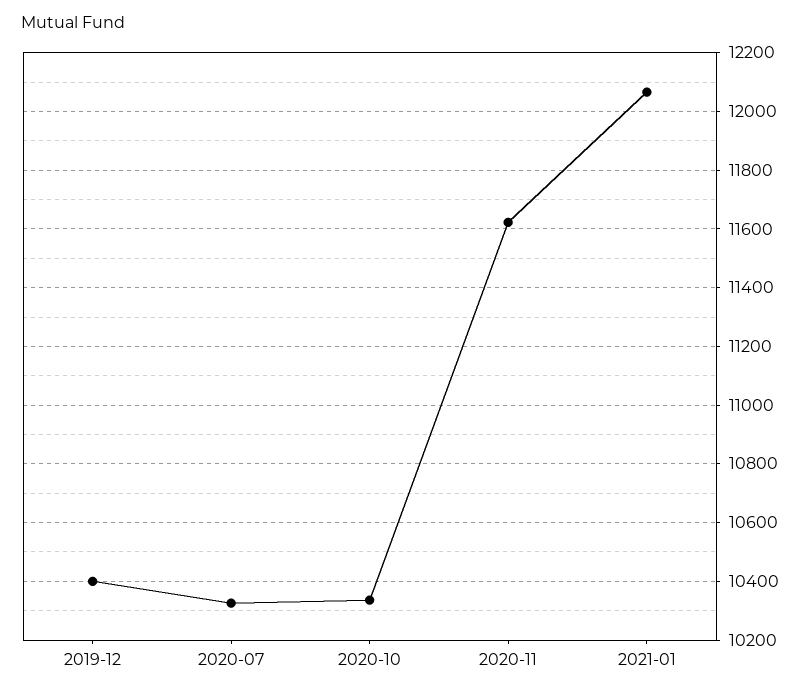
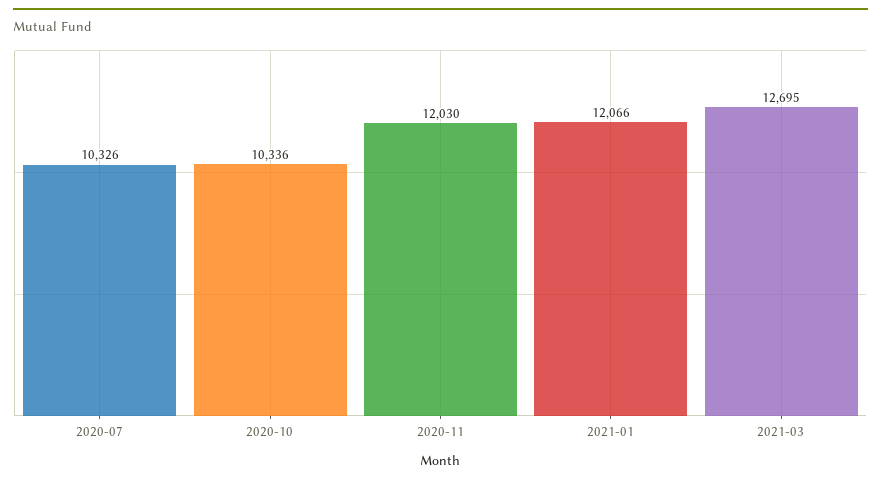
2019-12: 10400 -> none
2020-11: 11625 -> 12030
2021-03: none -> 12695

